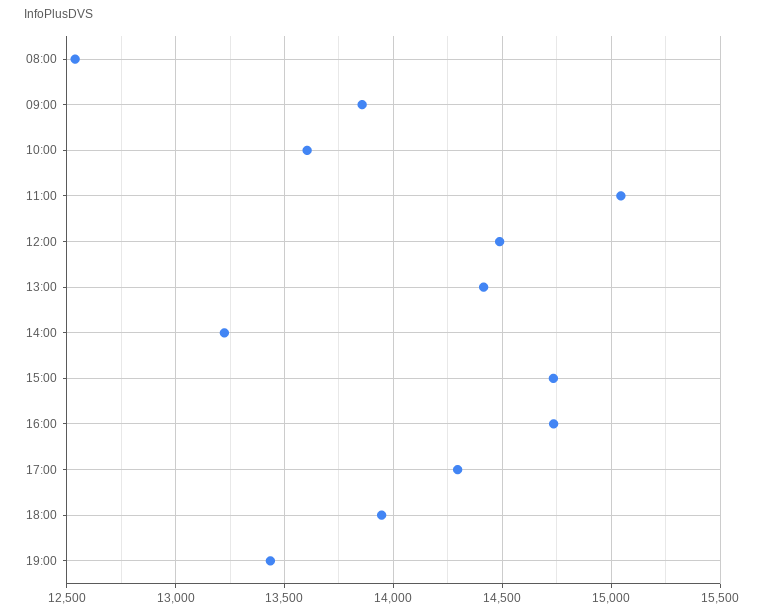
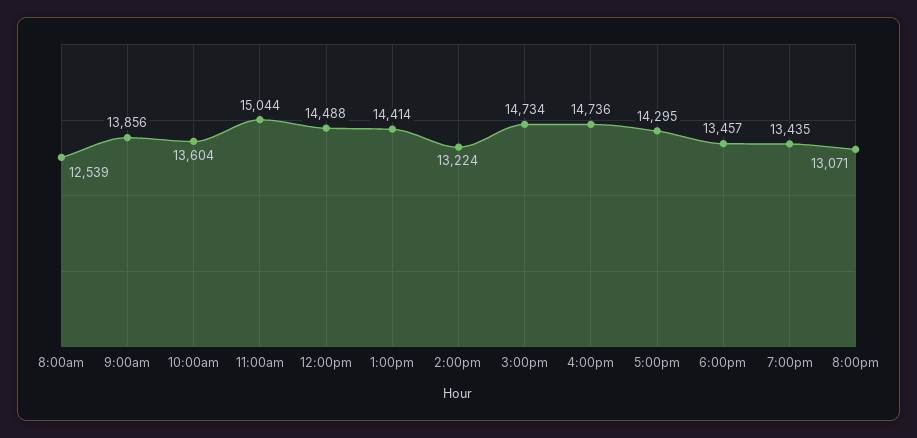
18:00: 13950 -> 13457
8:00pm: none -> 13071

